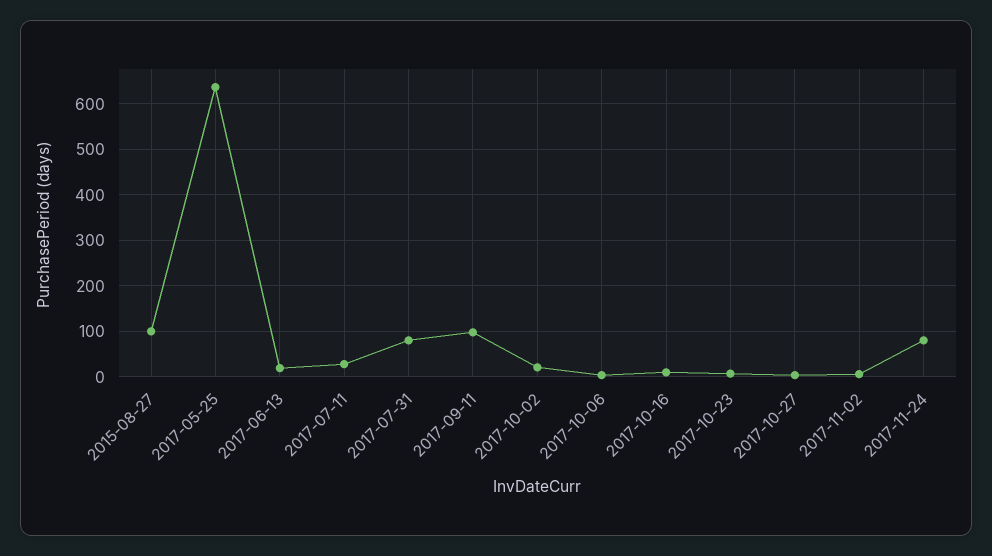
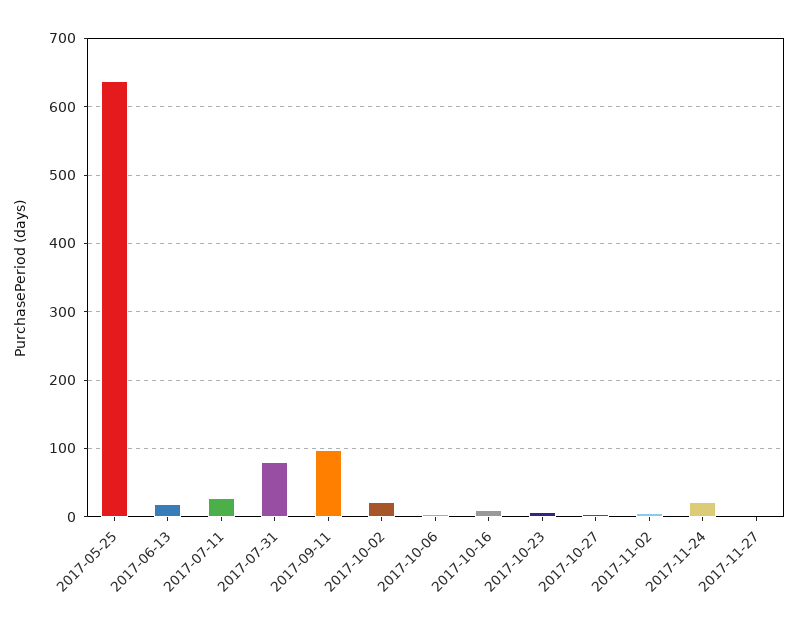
2015-08-27: 100 -> none
2017-11-24: 80 -> 20
2017-11-27: none -> 0

